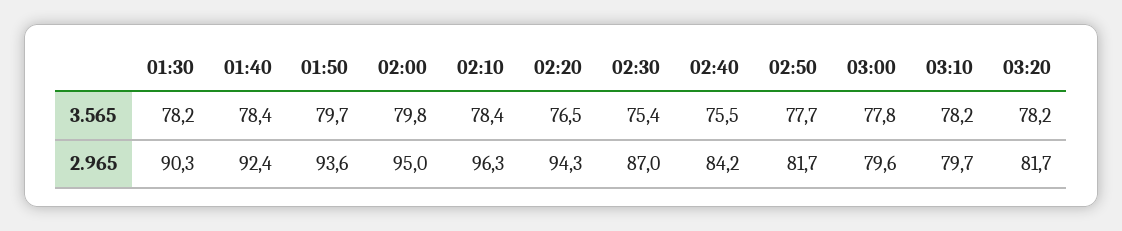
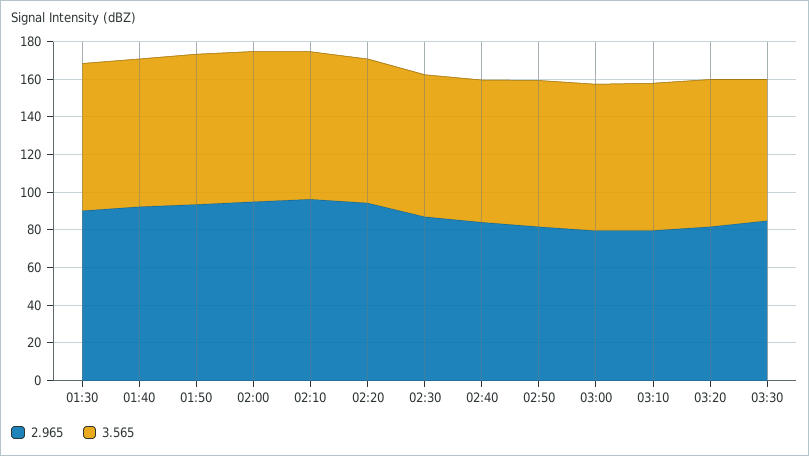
2.965, 03:30: none -> 85
3.565, 03:30: none -> 75

